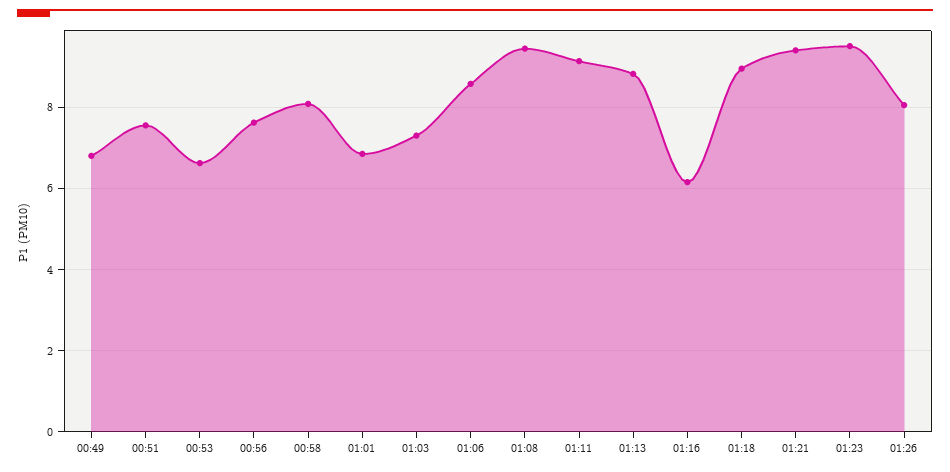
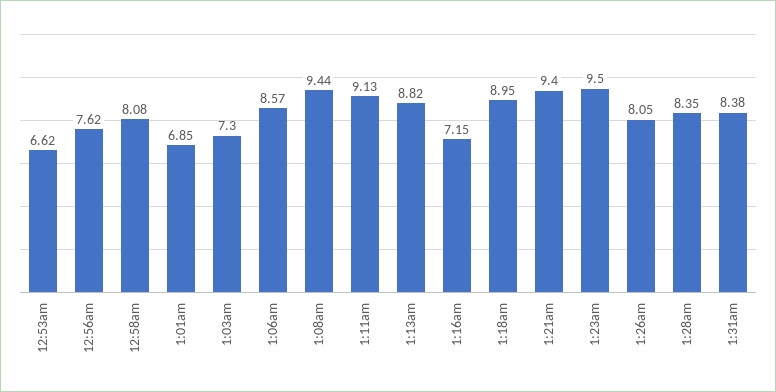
00:49: 6.8 -> none
00:51: 7.6 -> none
01:16: 6.2 -> 7.15
1:28am: none -> 8.35
1:31am: none -> 8.38

